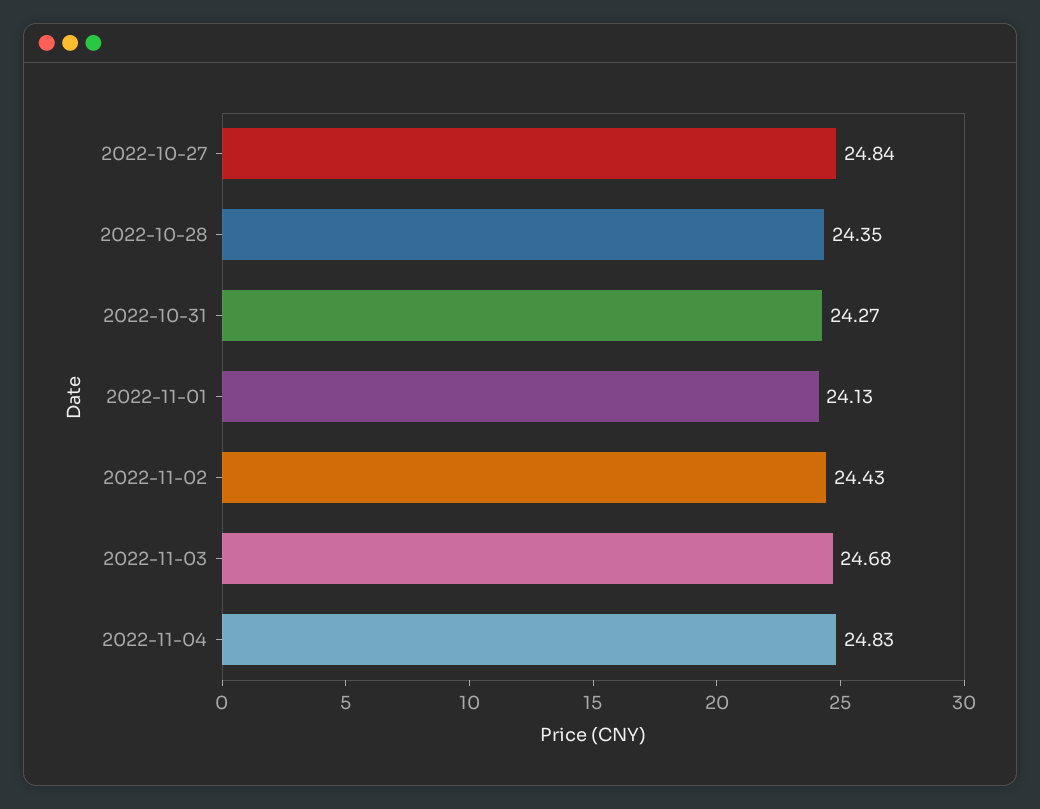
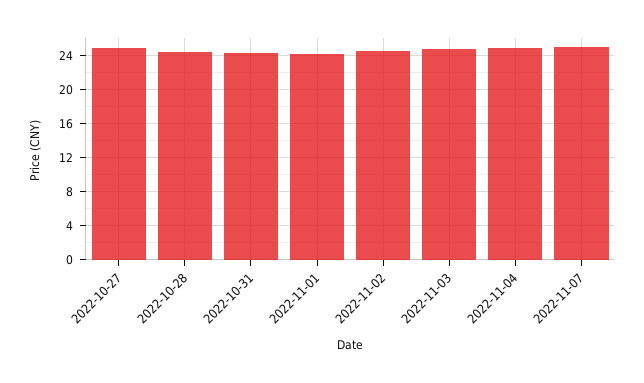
2022-11-07: none -> 25

